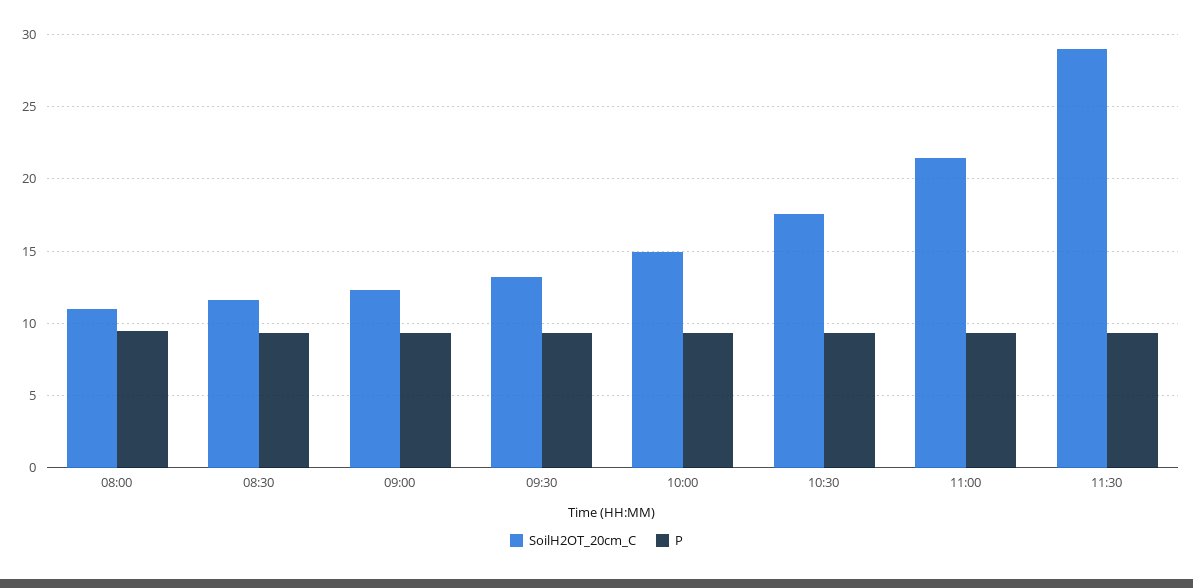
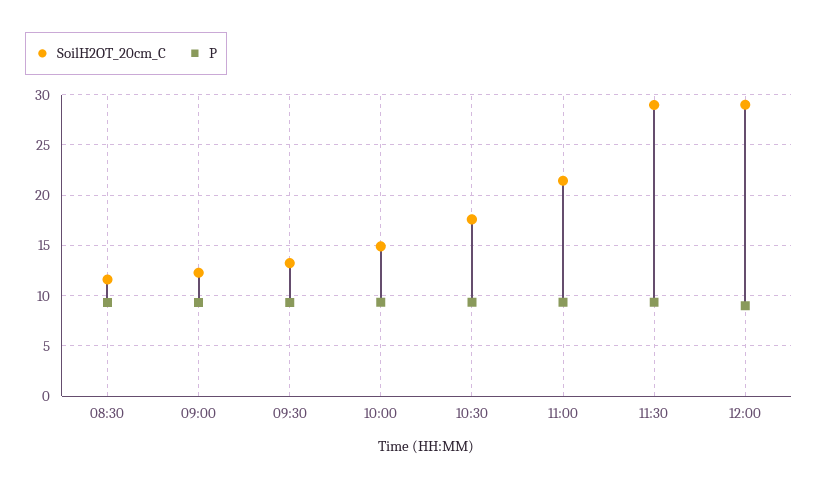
SoilH2OT_20cm_C, 08:00: 11 -> none
P, 08:00: 9.5 -> none
SoilH2OT_20cm_C, 12:00: none -> 29
P, 12:00: none -> 9

